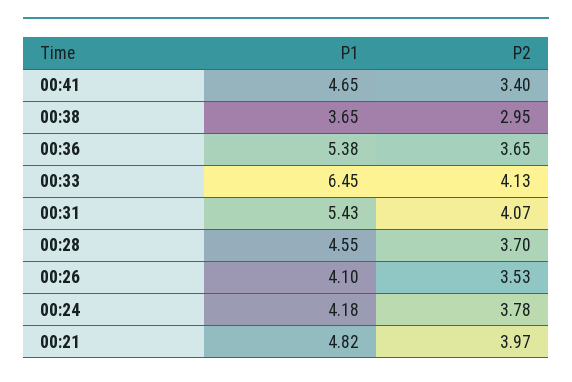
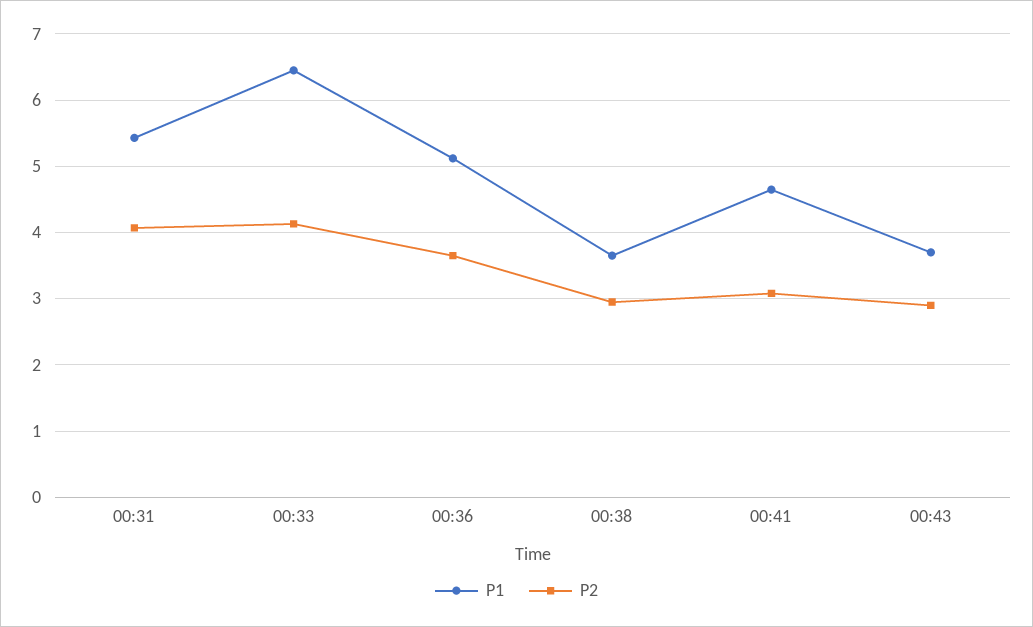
P2, 00:41: 3.4 -> 3.1
P1, 00:36: 5.38 -> 5.1
P1, 00:28: 4.55 -> none
P2, 00:28: 3.7 -> none
P1, 00:26: 4.1 -> none
P2, 00:26: 3.53 -> none
P1, 00:24: 4.18 -> none
P2, 00:24: 3.78 -> none
P1, 00:21: 4.82 -> none
P2, 00:21: 3.97 -> none
P1, 00:43: none -> 3.7
P2, 00:43: none -> 2.9

